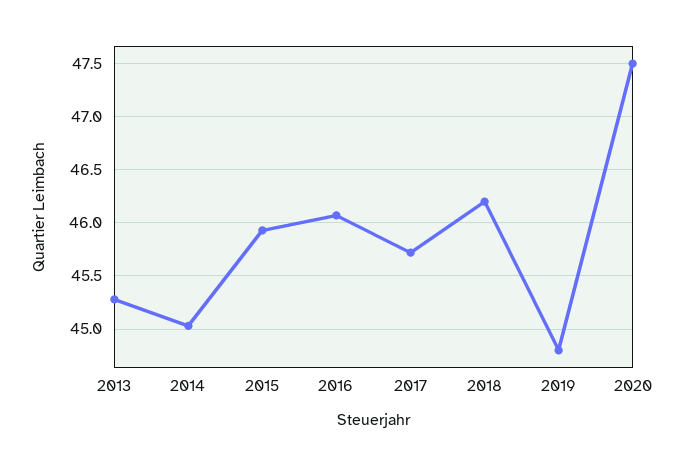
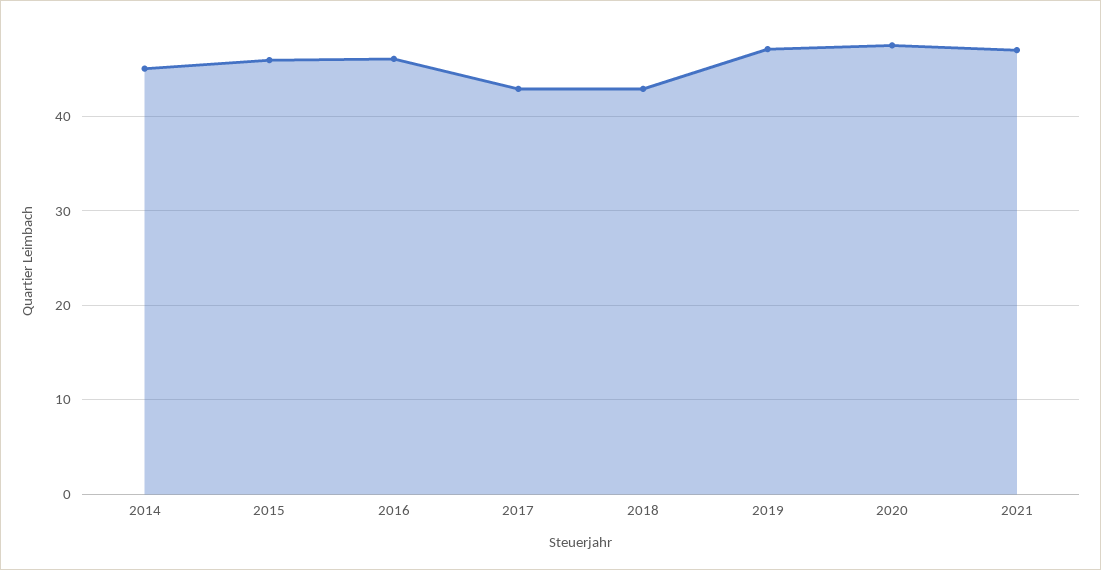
2013: 45.3 -> none
2017: 45.7 -> 43
2018: 46.2 -> 43
2019: 44.8 -> 47
2021: none -> 47

